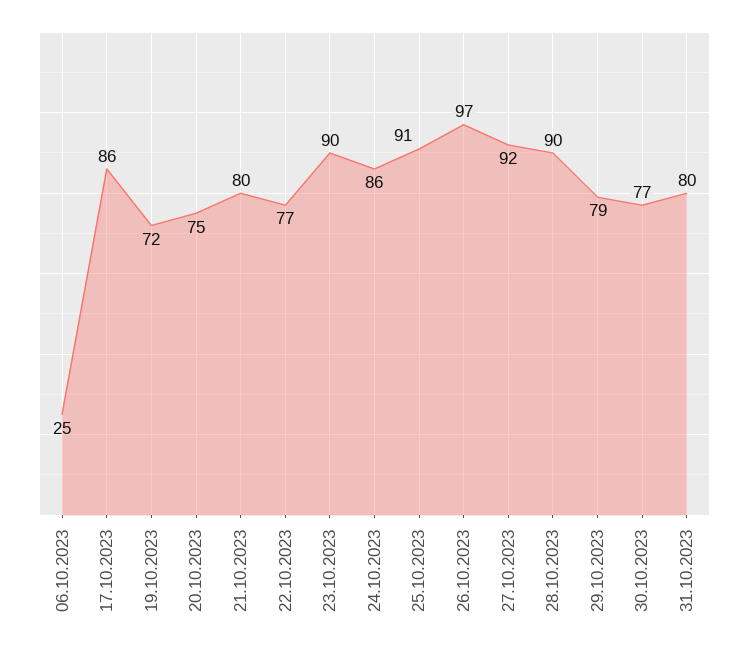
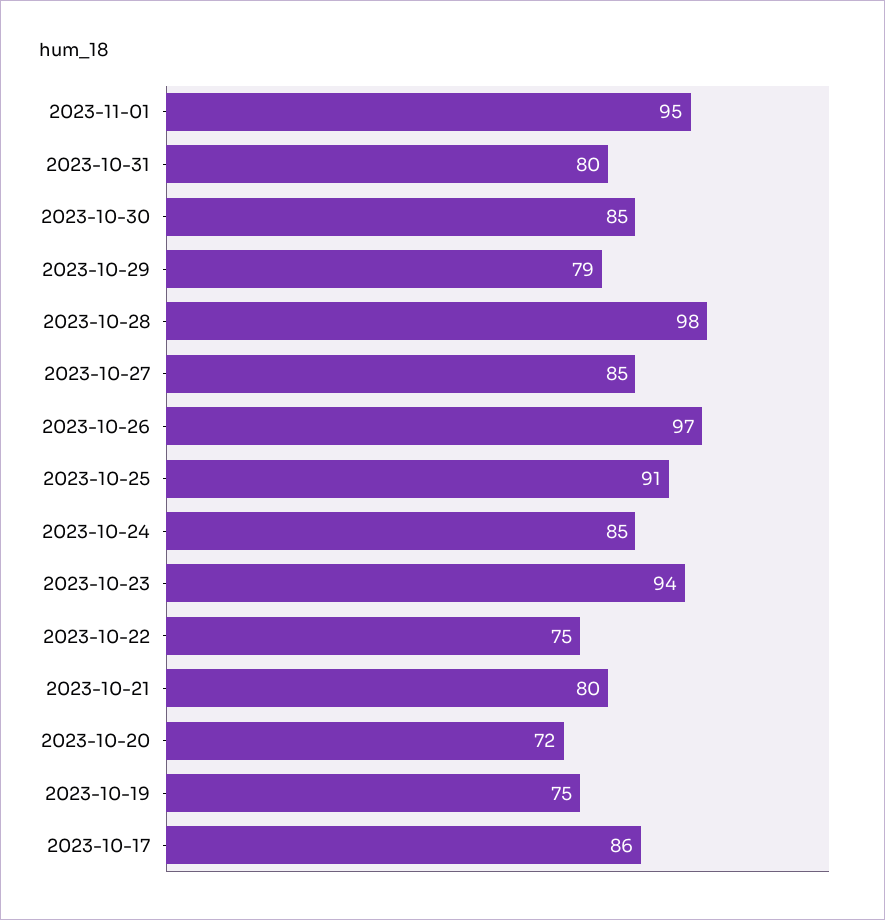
06.10.2023: 25 -> none
19.10.2023: 72 -> 75
20.10.2023: 75 -> 72
22.10.2023: 77 -> 75
23.10.2023: 90 -> 94
24.10.2023: 86 -> 85
27.10.2023: 92 -> 85
28.10.2023: 90 -> 98
30.10.2023: 77 -> 85
2023-11-01: none -> 95

